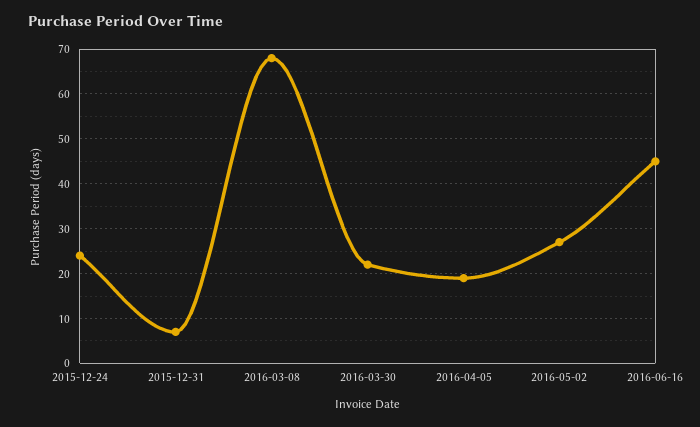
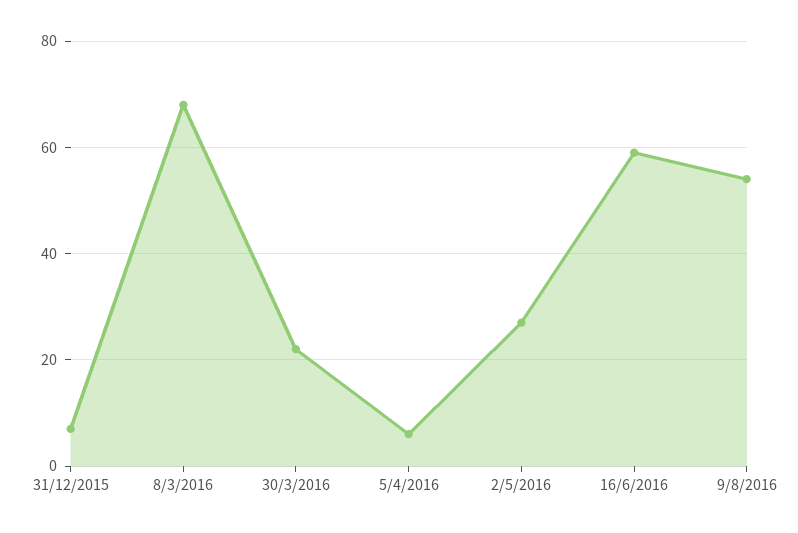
2015-12-24: 25 -> none
2016-04-05: 20 -> 5
2016-06-16: 45 -> 60
9/8/2016: none -> 55

